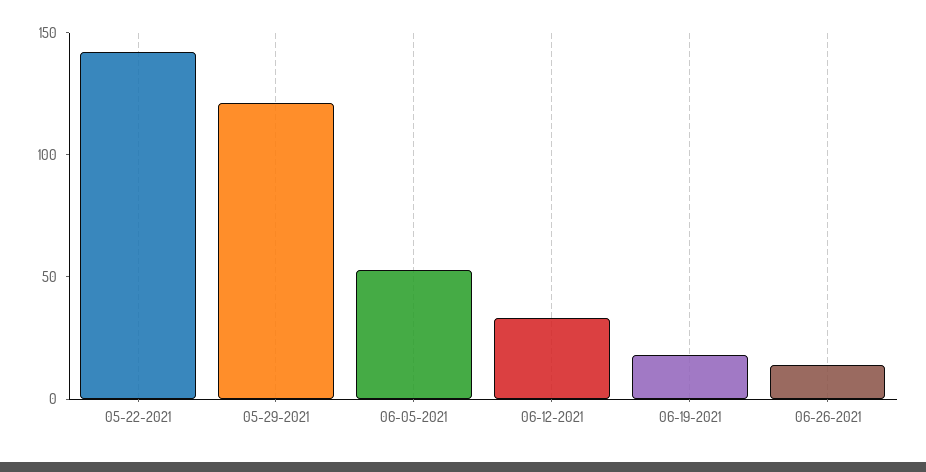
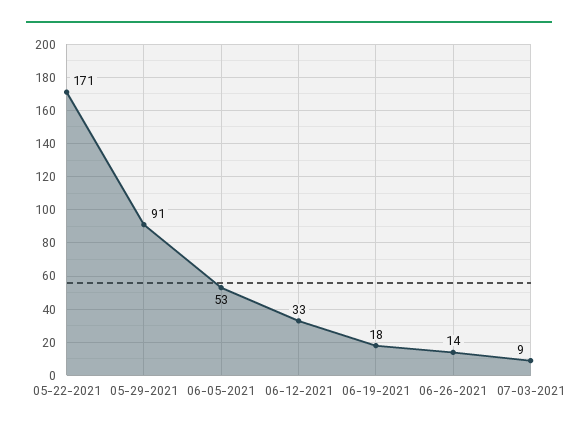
05-22-2021: 140 -> 171
05-29-2021: 120 -> 91
07-03-2021: none -> 9

